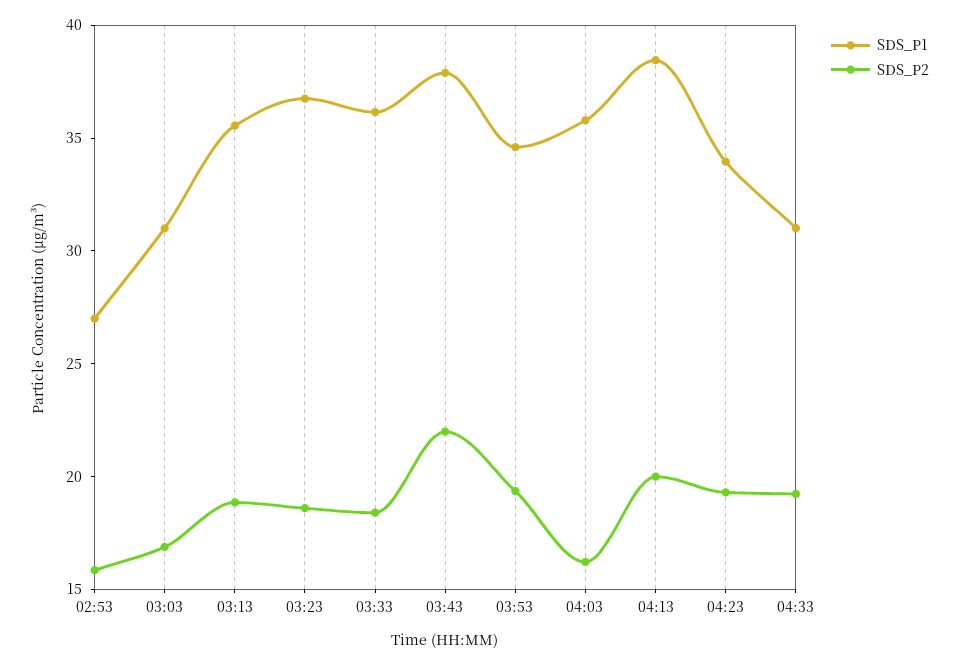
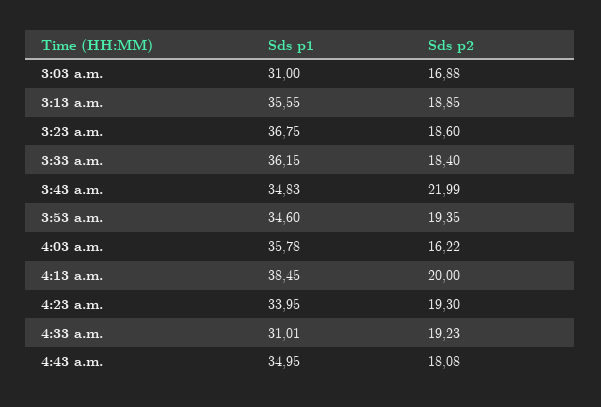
SDS_P1, 02:53: 27 -> none
SDS_P2, 02:53: 16 -> none
SDS_P1, 03:43: 38 -> 34.83
SDS_P1, 4:43 a.m.: none -> 34.95
SDS_P2, 4:43 a.m.: none -> 18.08

